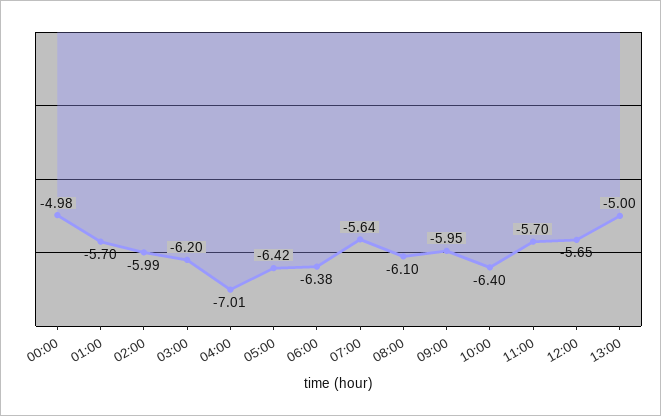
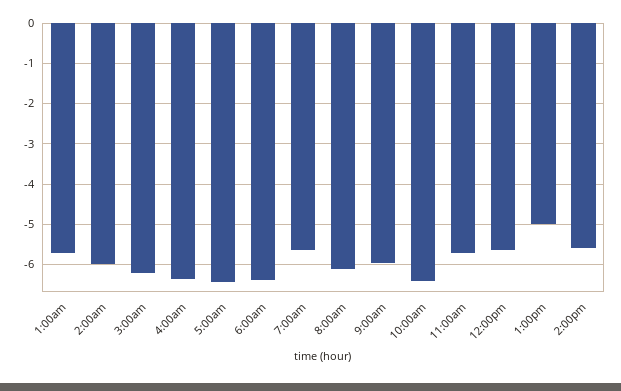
00:00: -4.98 -> none
04:00: -7.01 -> -6.4
2:00pm: none -> -5.6

